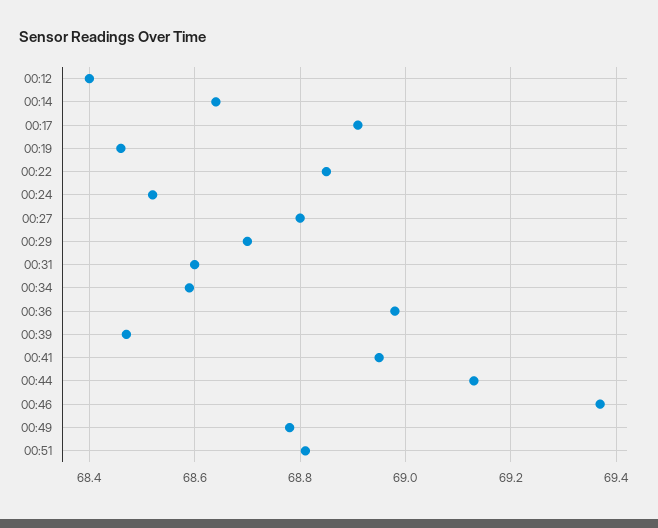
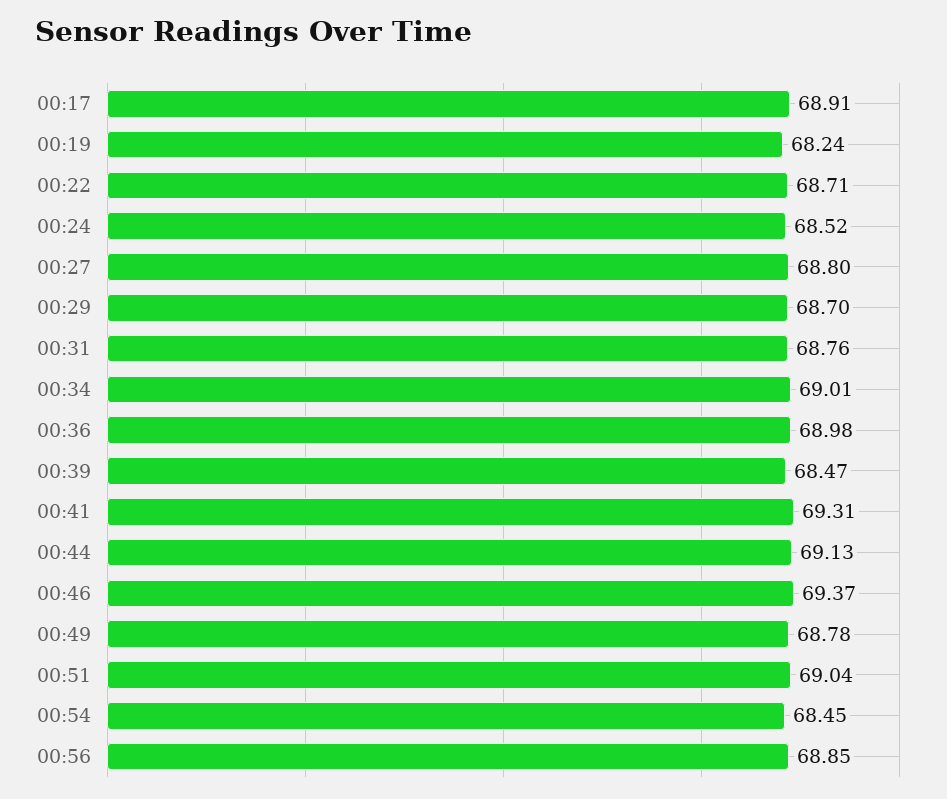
00:12: 68.4 -> none
00:14: 68.65 -> none
00:19: 68.45 -> 68.24
00:22: 68.85 -> 68.71
00:31: 68.6 -> 68.76
00:34: 68.6 -> 69.01
00:41: 68.95 -> 69.31
00:51: 68.8 -> 69.04
00:54: none -> 68.45
00:56: none -> 68.85

